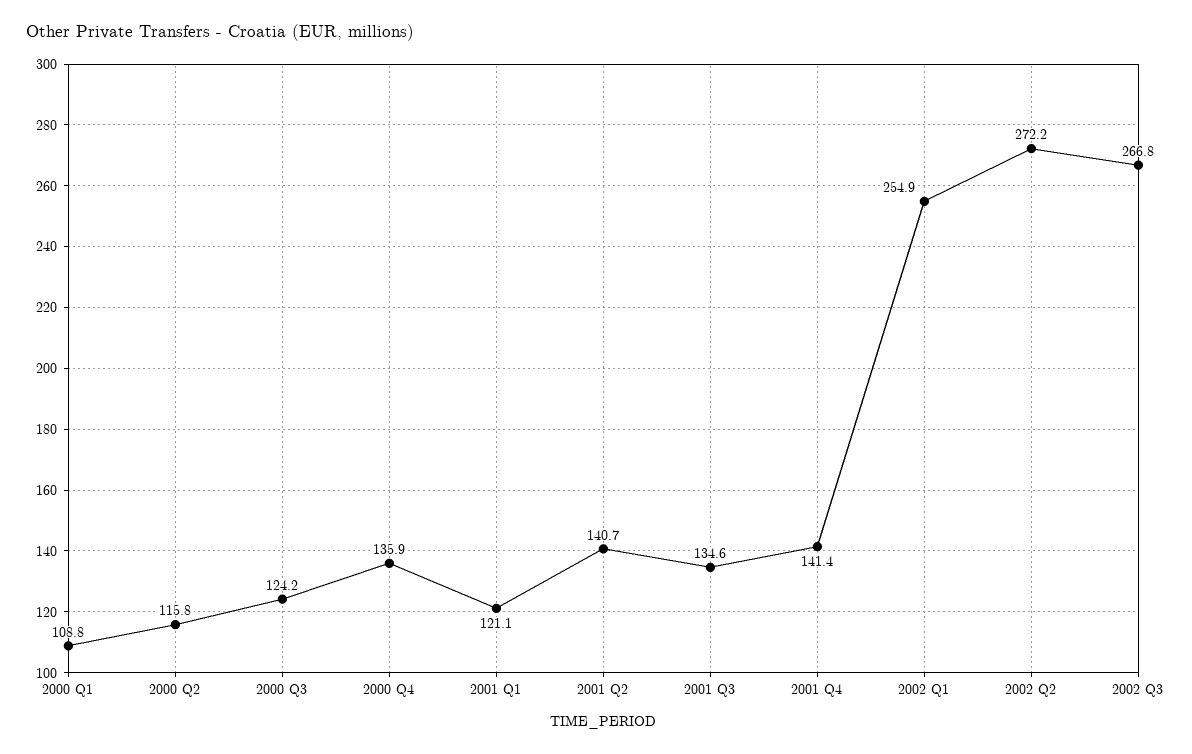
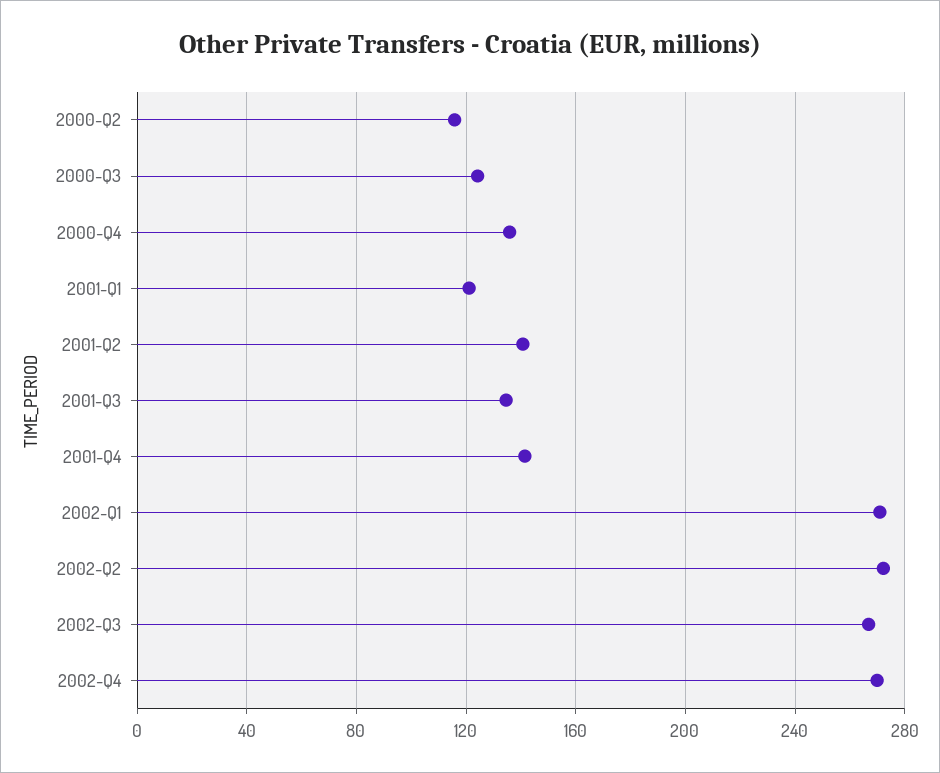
2000 Q1: 108.8 -> none
2002 Q1: 254.9 -> 270
2002-Q4: none -> 270

